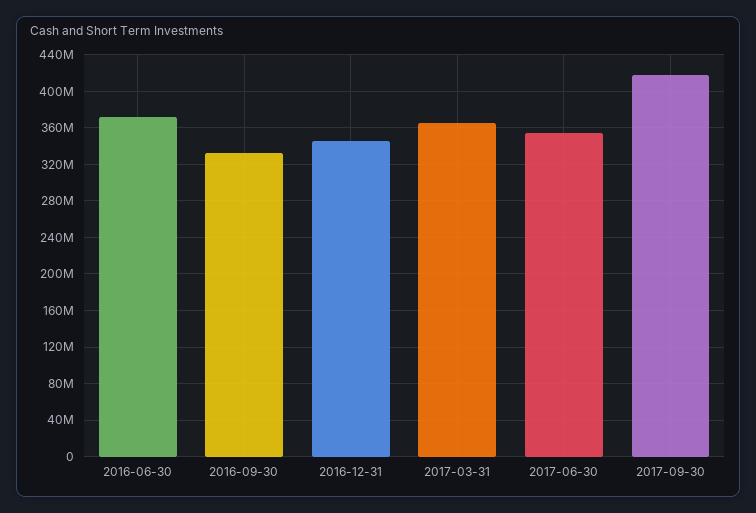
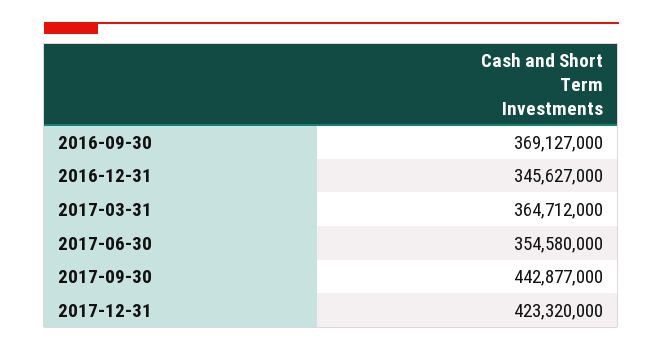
2016-06-30: 370000000 -> none
2016-09-30: 330000000 -> 369127000
2017-09-30: 420000000 -> 442877000
2017-12-31: none -> 423320000

